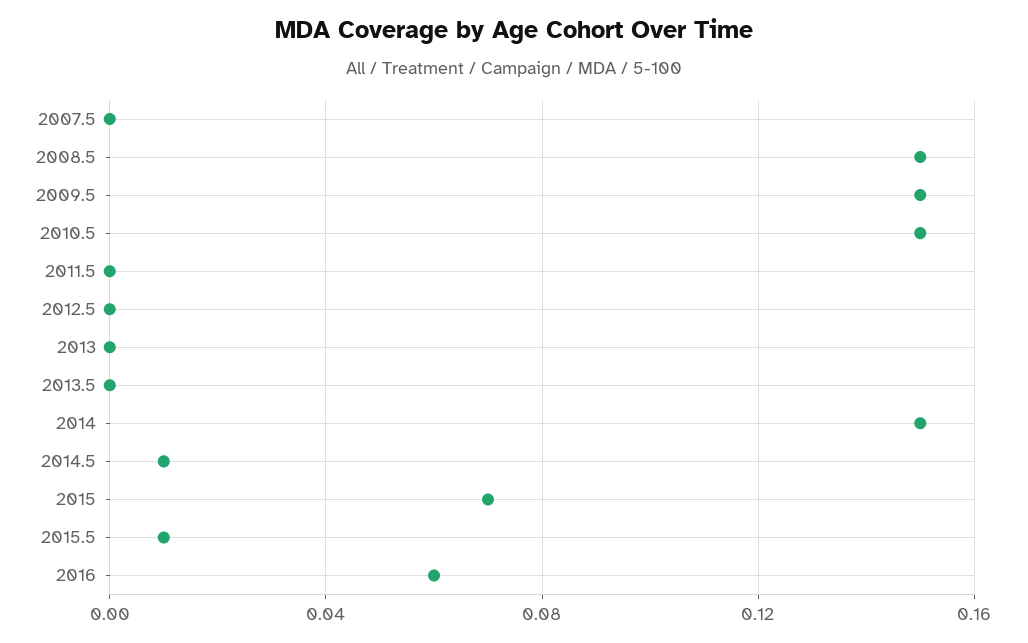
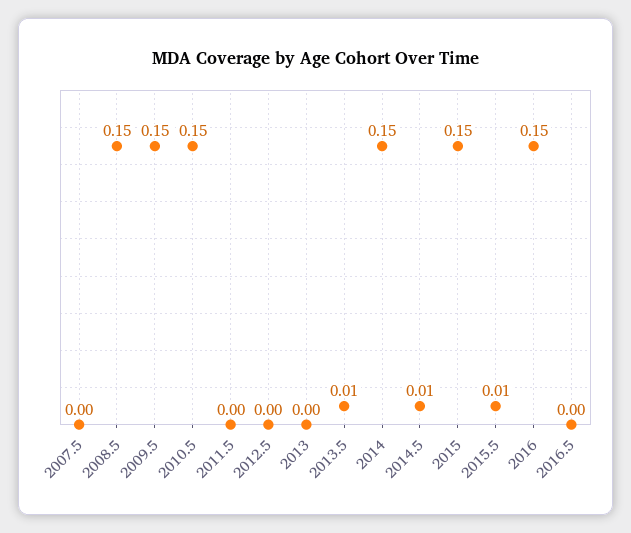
2013.5: 0 -> 0.01
2015: 0.07 -> 0.15
2016: 0.06 -> 0.15
2016.5: none -> 0

